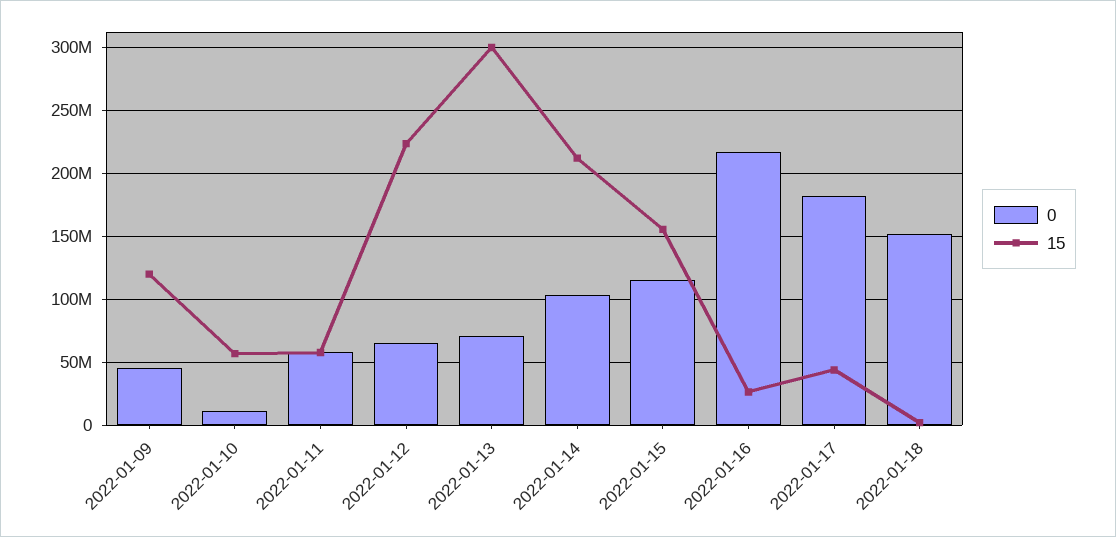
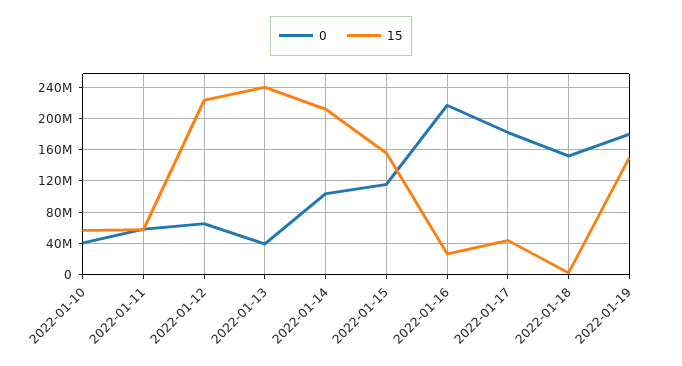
0, 2022-01-09: 45000000 -> none
15, 2022-01-09: 120000000 -> none
0, 2022-01-10: 10000000 -> 40000000
0, 2022-01-13: 70000000 -> 40000000
15, 2022-01-13: 300000000 -> 240000000
0, 2022-01-19: none -> 180000000
15, 2022-01-19: none -> 150000000

